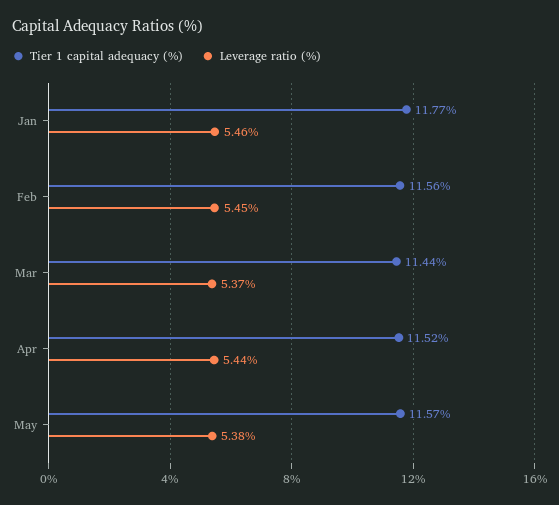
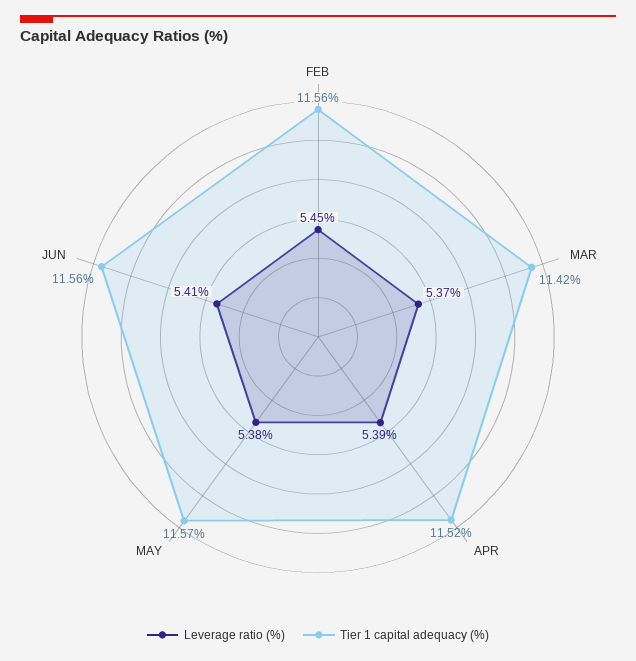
Tier 1 capital adequacy (%), Jan: 11.77 -> none
Leverage ratio (%), Jan: 5.46 -> none
Tier 1 capital adequacy (%), Mar: 11.44 -> 11.42
Leverage ratio (%), Apr: 5.44 -> 5.39
Leverage ratio (%), JUN: none -> 5.41
Tier 1 capital adequacy (%), JUN: none -> 11.56

